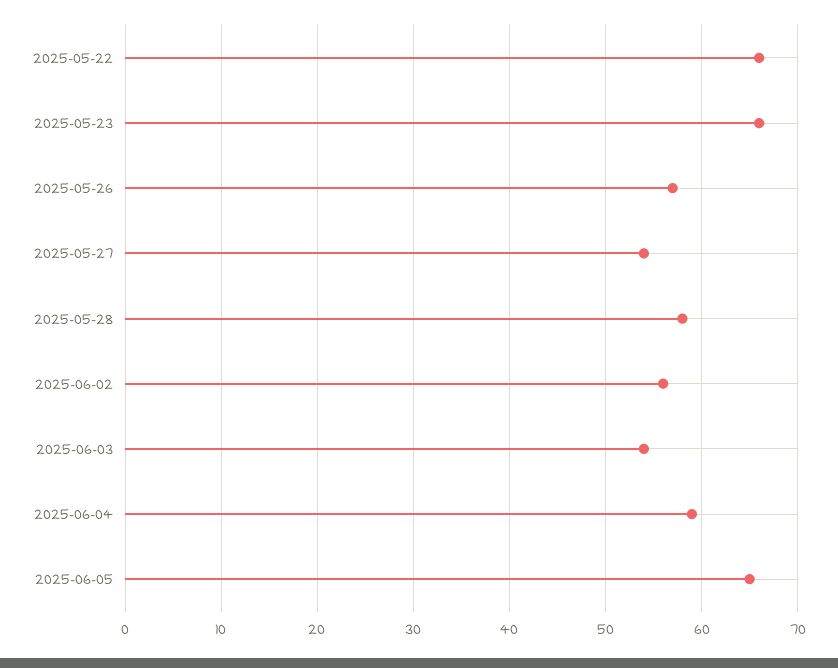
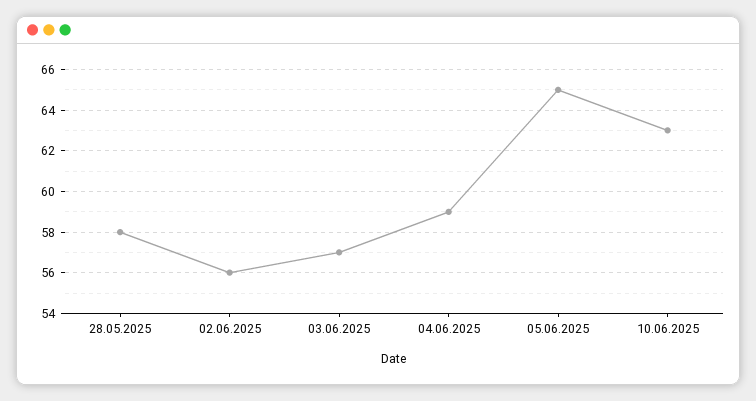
2025-05-22: 66 -> none
2025-05-23: 66 -> none
2025-05-26: 57 -> none
2025-05-27: 54 -> none
2025-06-03: 54 -> 57
10.06.2025: none -> 63

